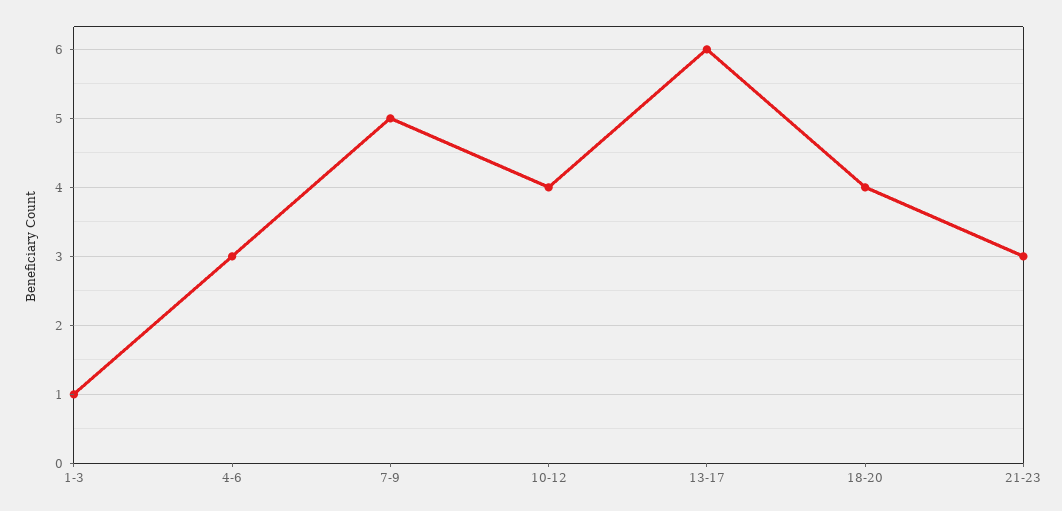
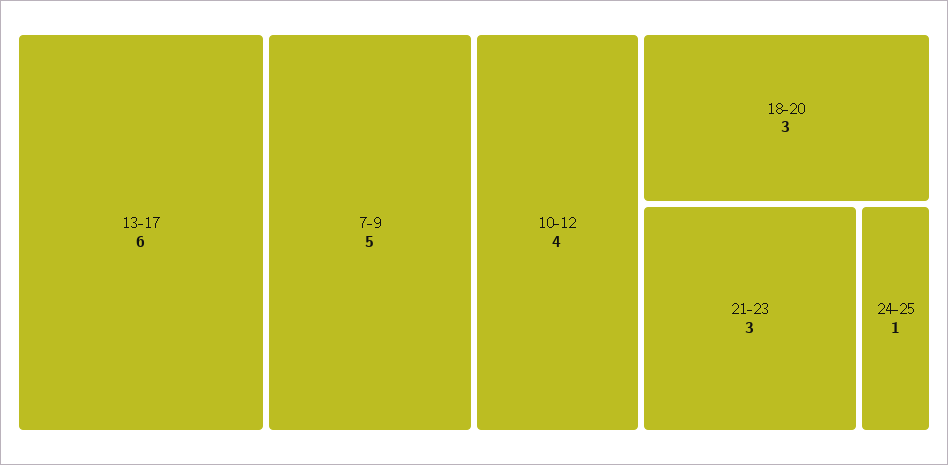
1-3: 1 -> none
4-6: 3 -> none
18-20: 4 -> 3
24-25: none -> 1

